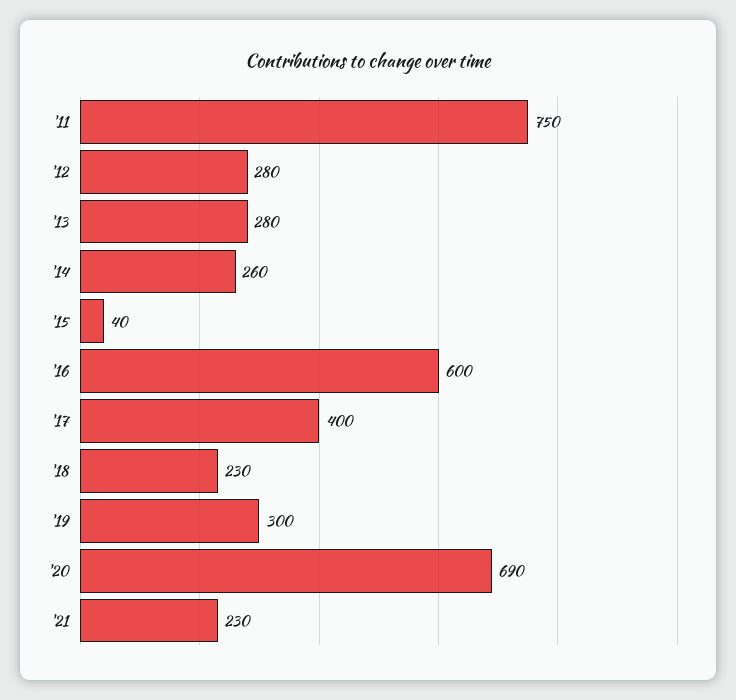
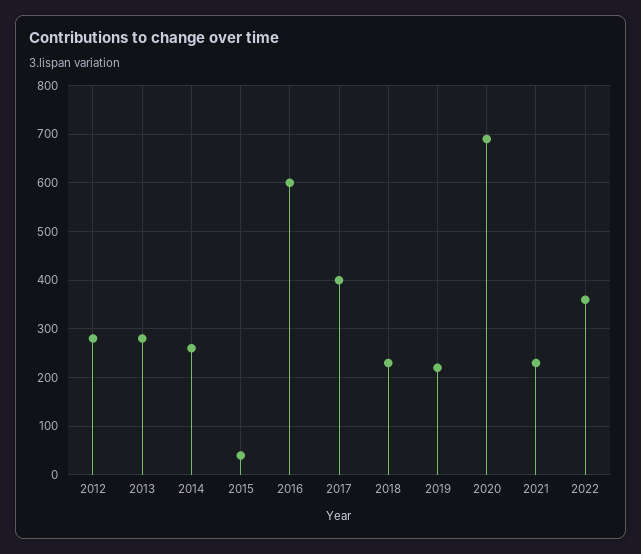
'11: 750 -> none
'19: 300 -> 220
2022: none -> 360

